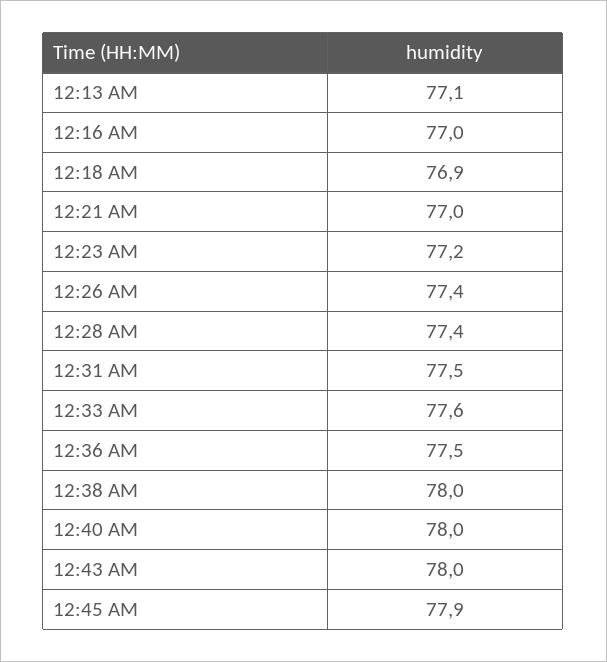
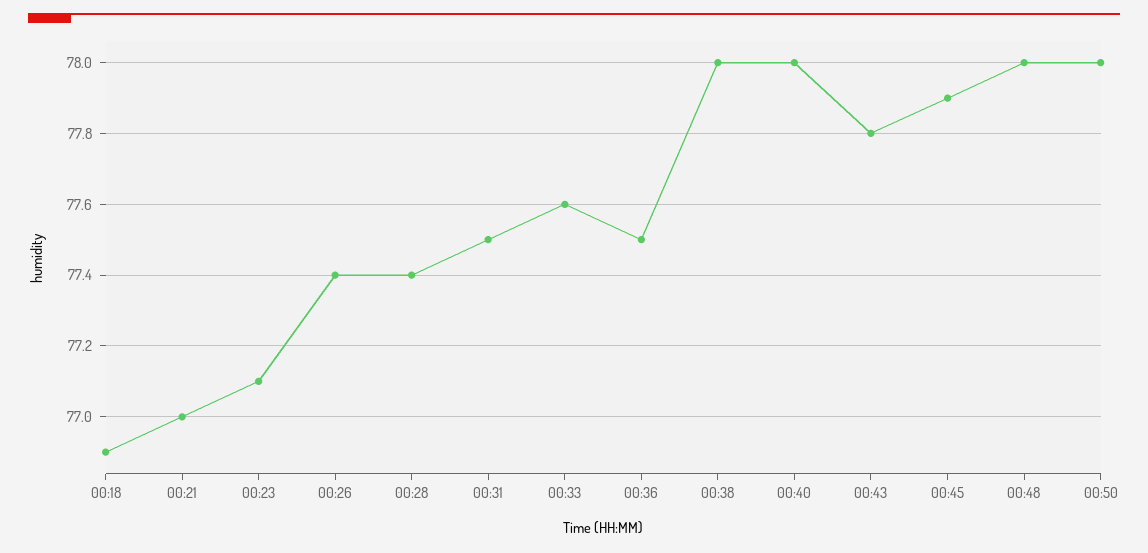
12:13 AM: 77.1 -> none
12:16 AM: 77 -> none
12:23 AM: 77.2 -> 77.1
12:43 AM: 78 -> 77.8
00:48: none -> 78
00:50: none -> 78

